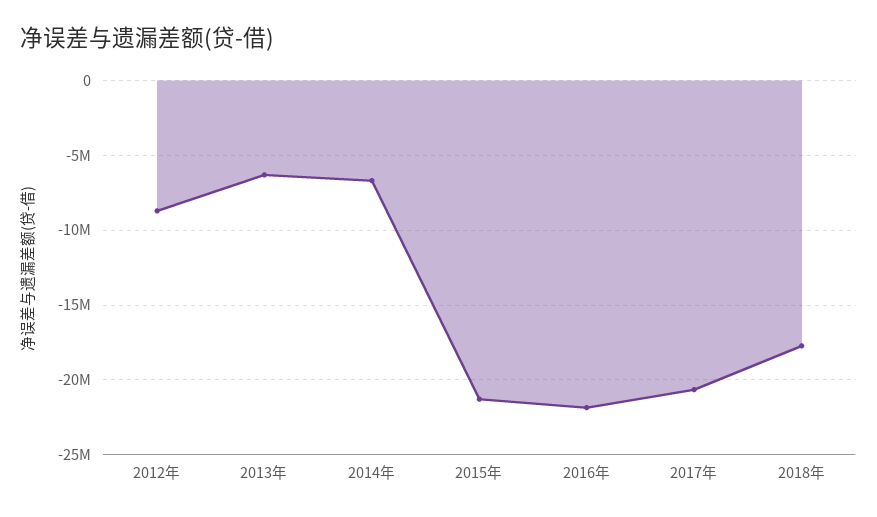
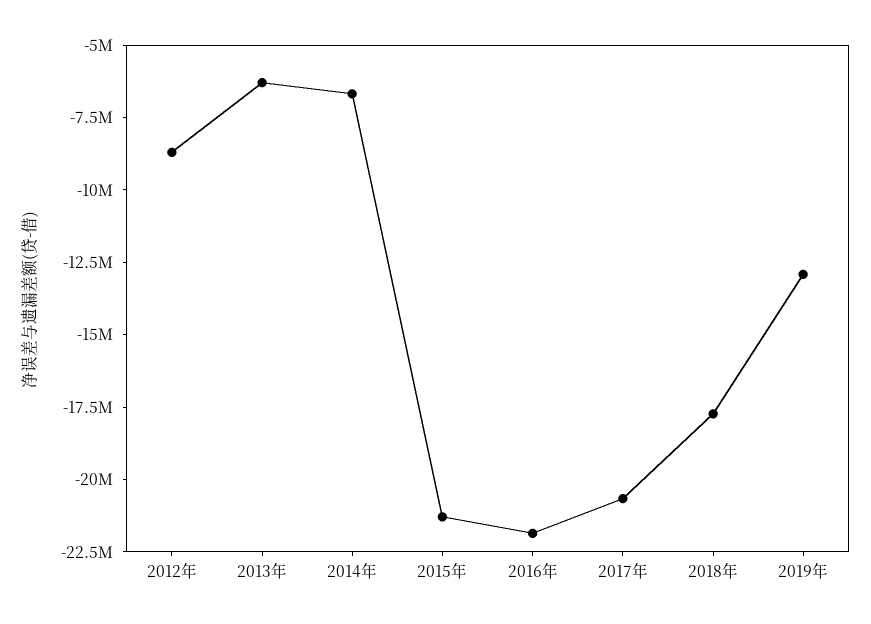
2019年: none -> -13000000

